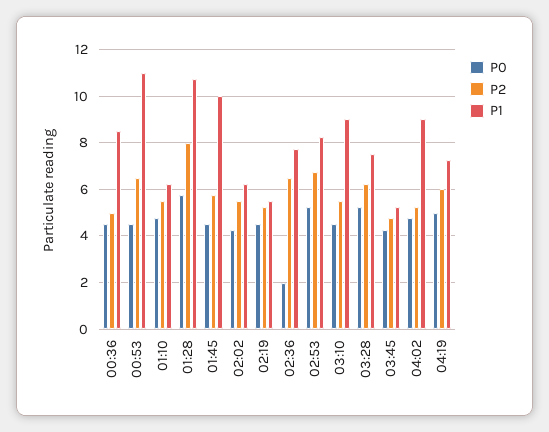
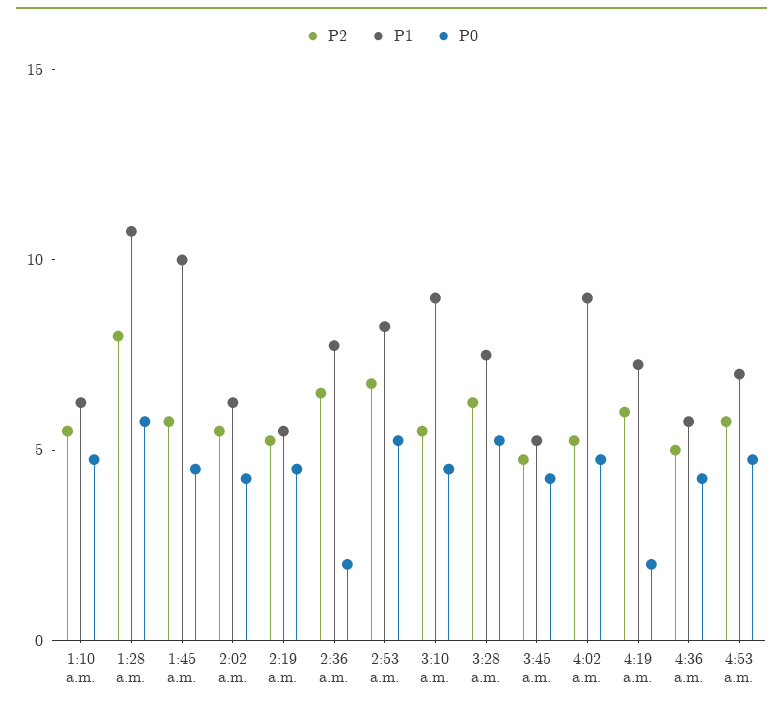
P0, 00:36: 4.5 -> none
P2, 00:36: 5 -> none
P1, 00:36: 8.5 -> none
P0, 00:53: 4.5 -> none
P2, 00:53: 6.5 -> none
P1, 00:53: 11 -> none
P0, 04:19: 5 -> 2
P2, 4:36 a.m.: none -> 5
P1, 4:36 a.m.: none -> 6
P0, 4:36 a.m.: none -> 4
P2, 4:53 a.m.: none -> 6
P1, 4:53 a.m.: none -> 7
P0, 4:53 a.m.: none -> 5

